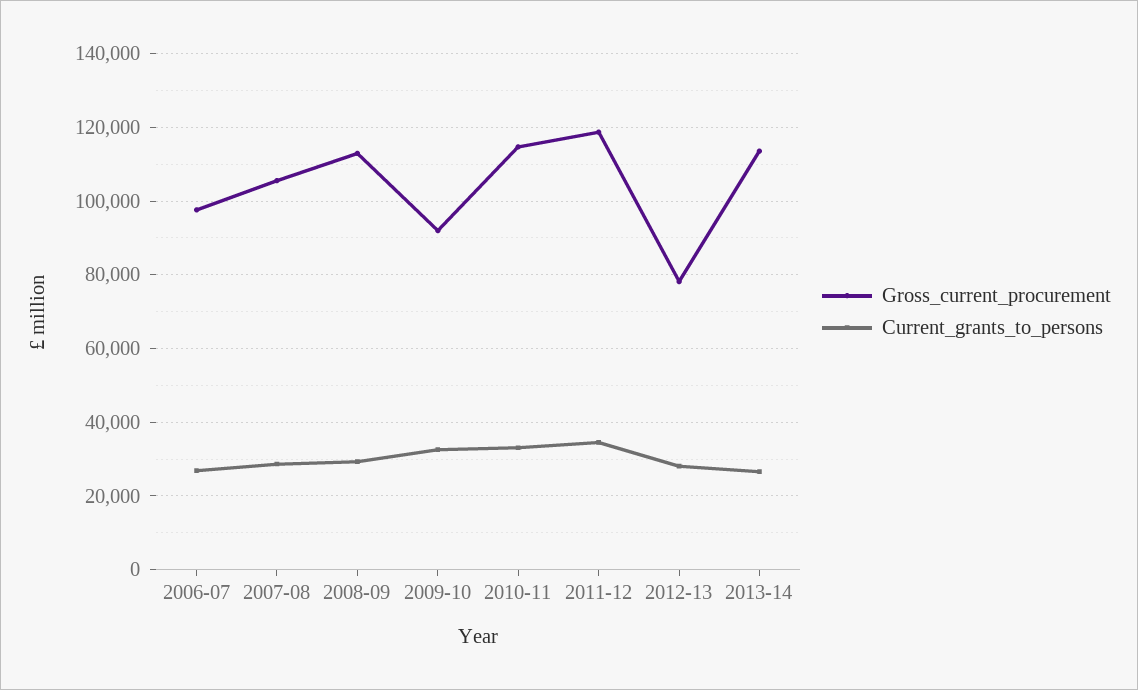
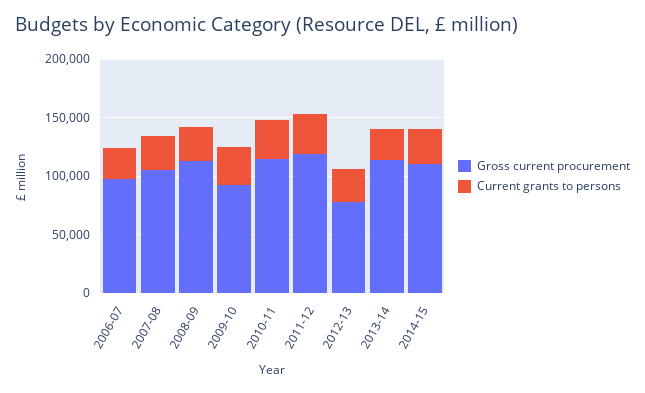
Gross_current_procurement, 2014-15: none -> 110000
Current_grants_to_persons, 2014-15: none -> 30000

